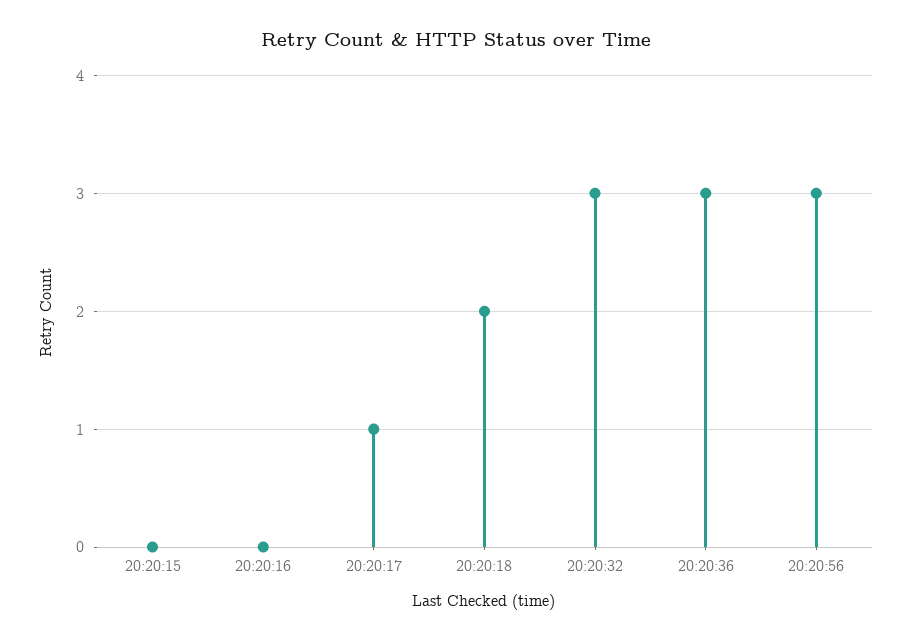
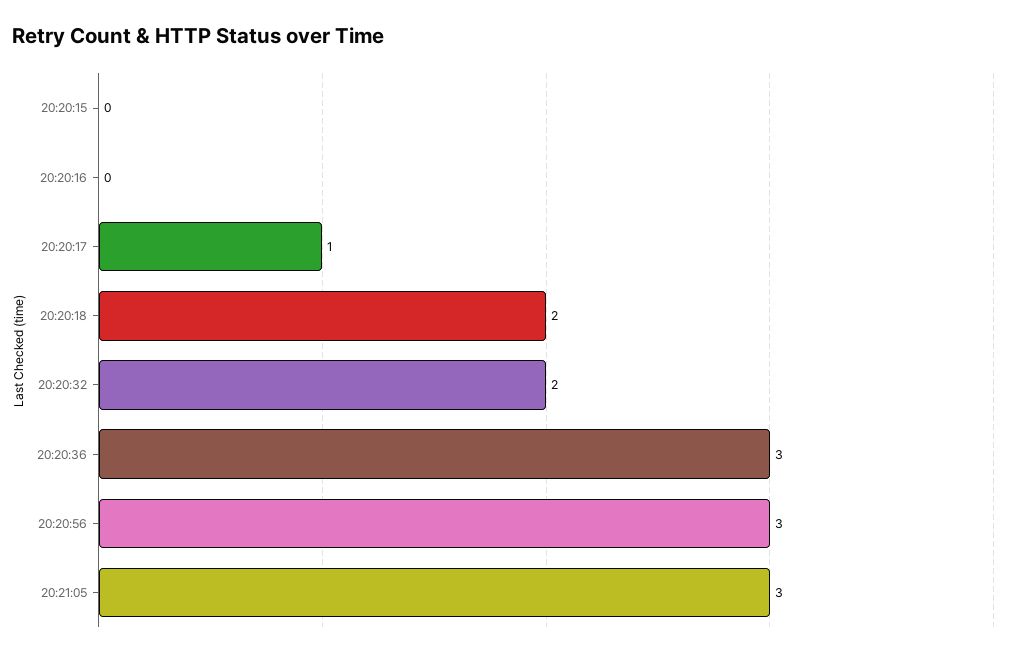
20:20:32: 3 -> 2
20:21:05: none -> 3

